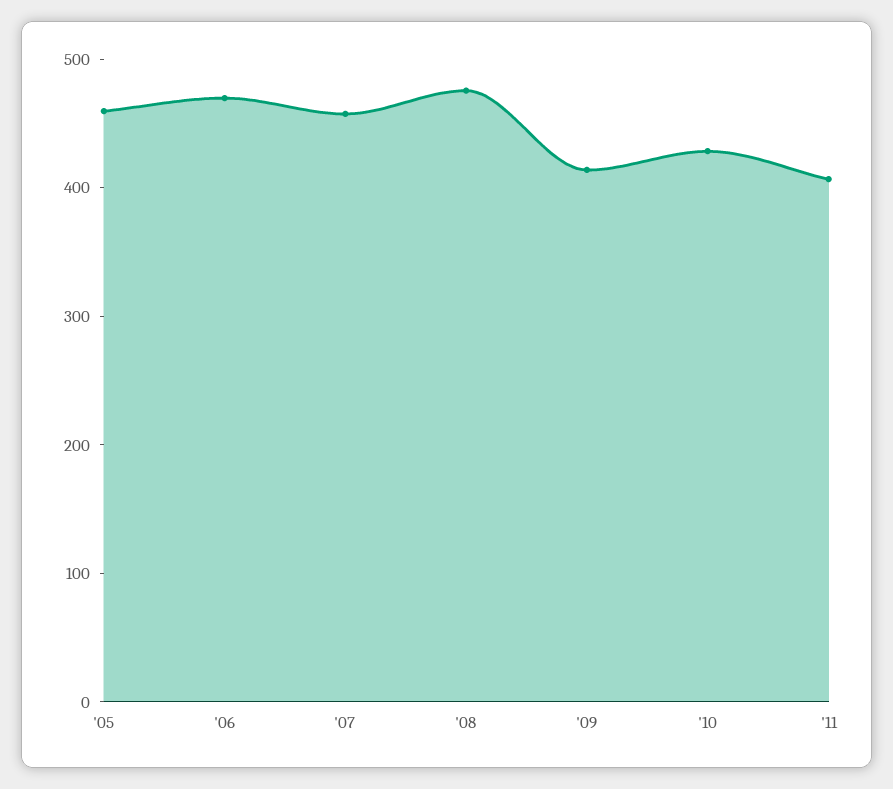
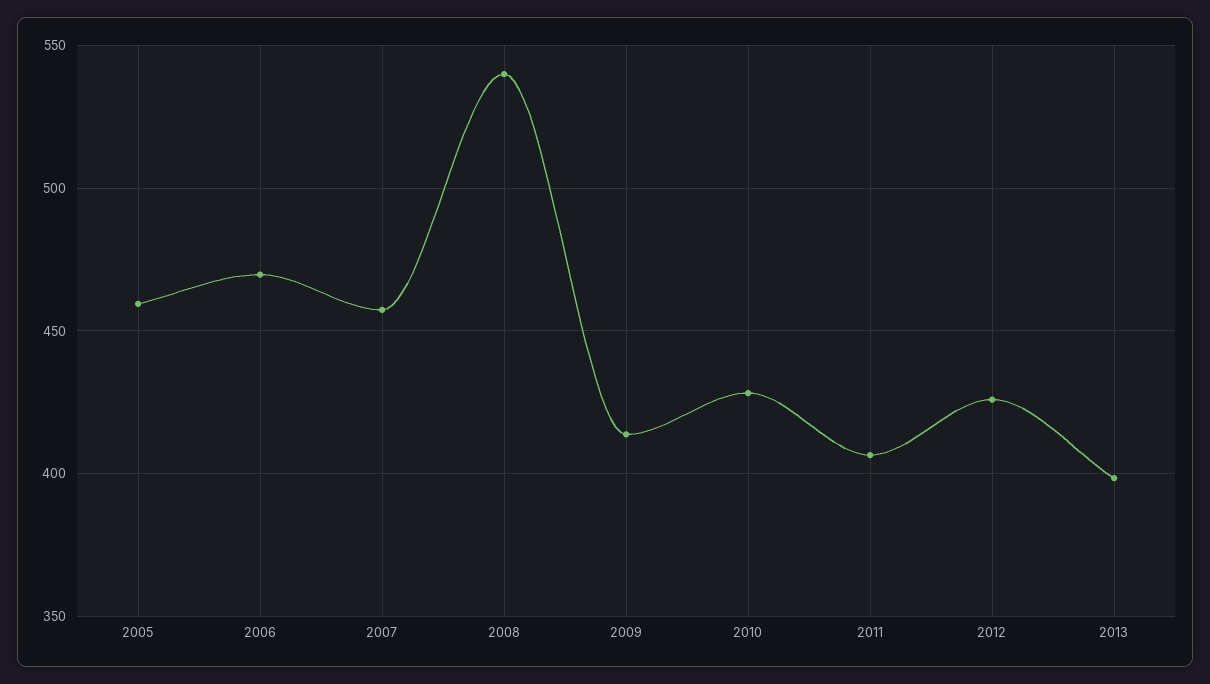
'08: 480 -> 540
2012: none -> 425
2013: none -> 400

